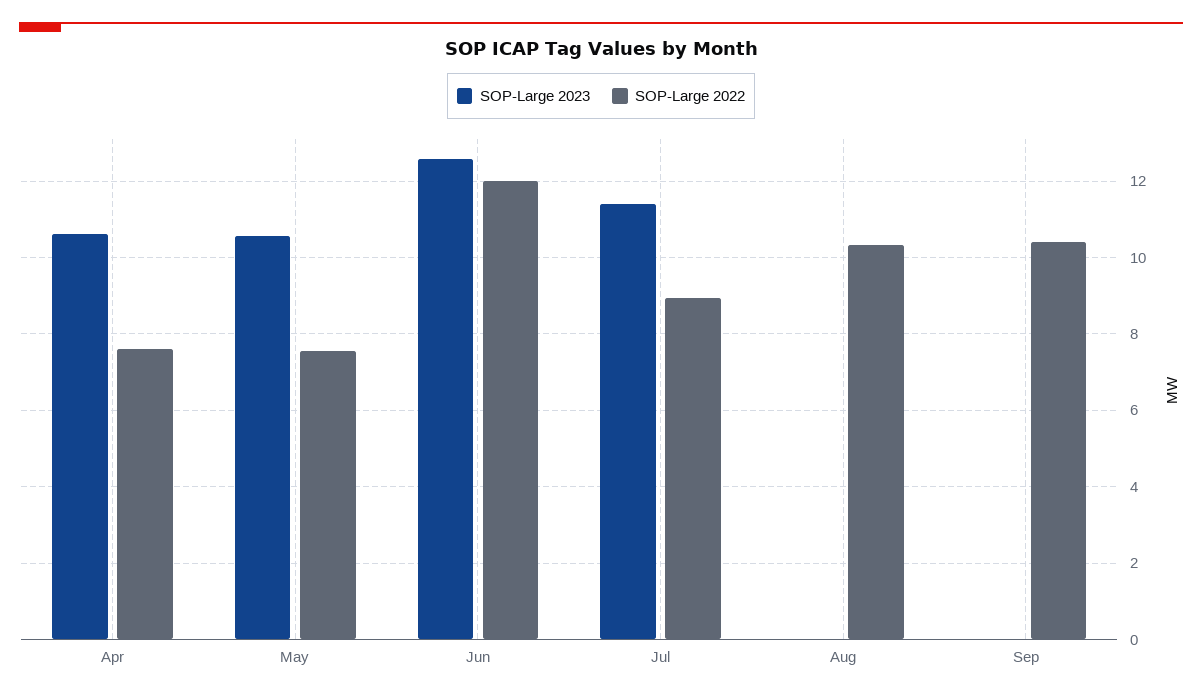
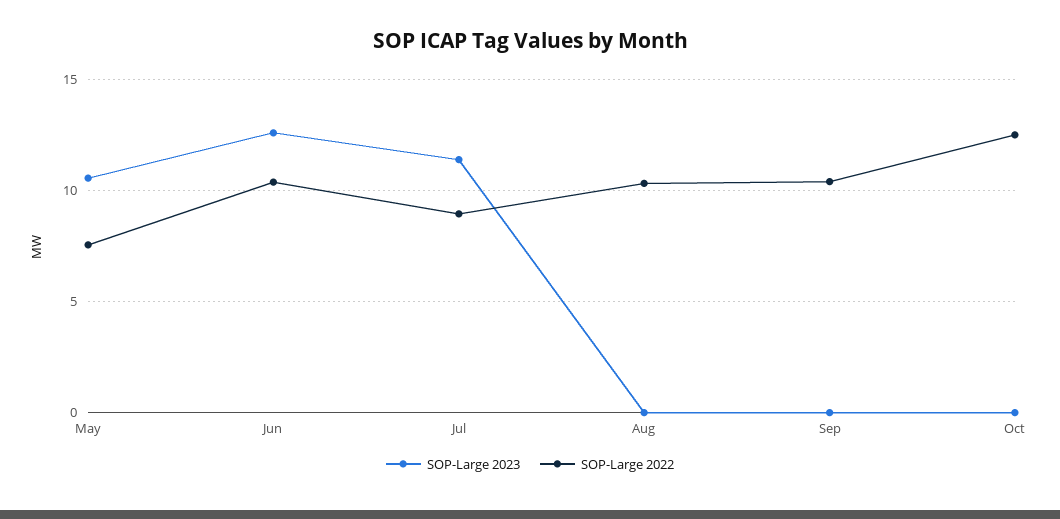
SOP-Large 2023, Apr: 10.6 -> none
SOP-Large 2022, Apr: 7.6 -> none
SOP-Large 2022, Jun: 12 -> 10.5
SOP-Large 2023, Oct: none -> 0
SOP-Large 2022, Oct: none -> 12.5

